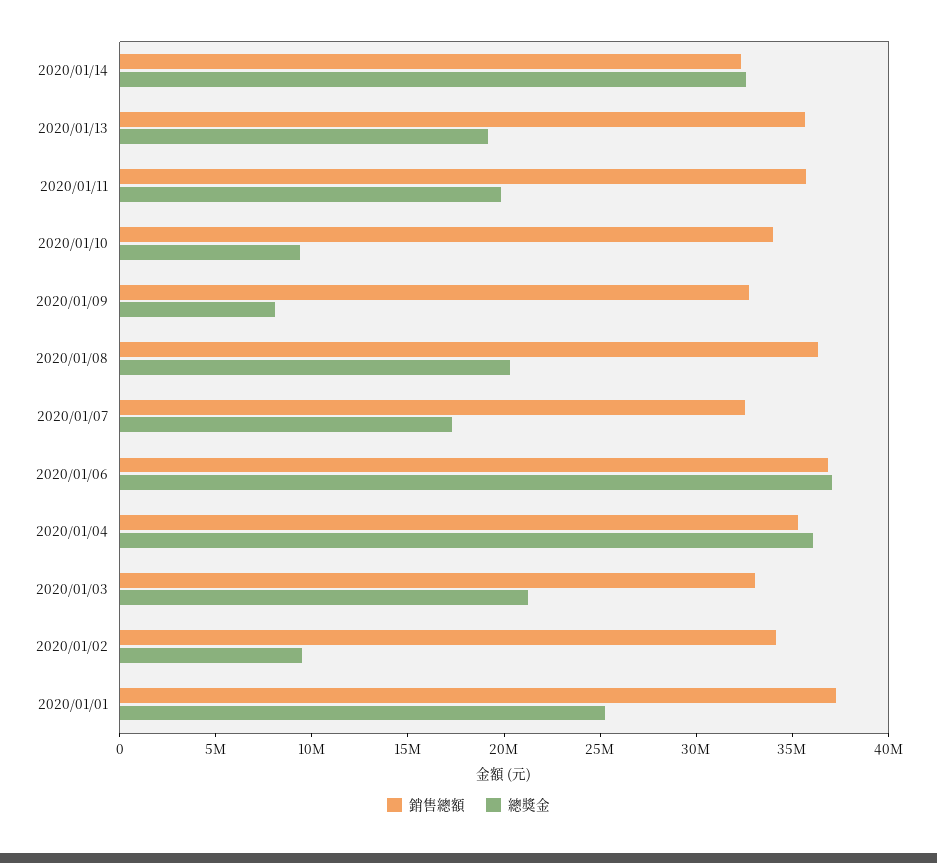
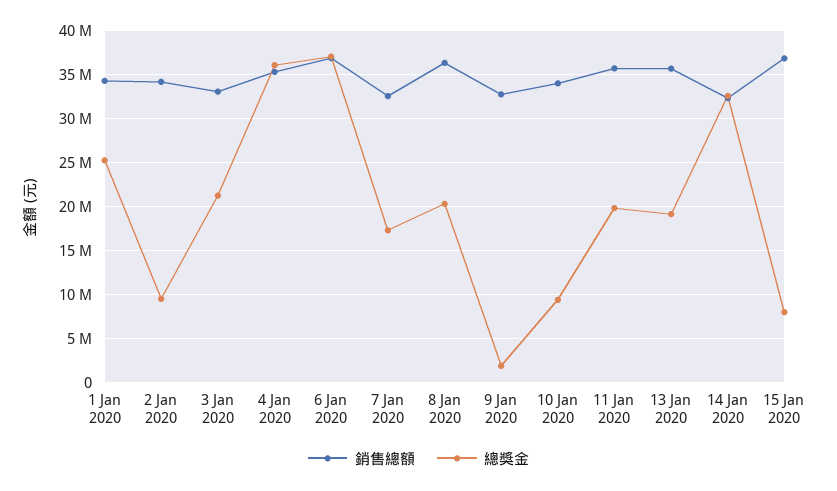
總獎金, 2020/01/09: 8000000 -> 2000000
銷售總額, 2020/01/01: 37000000 -> 34000000
銷售總額, 15 Jan 2020: none -> 37000000
總獎金, 15 Jan 2020: none -> 8000000

